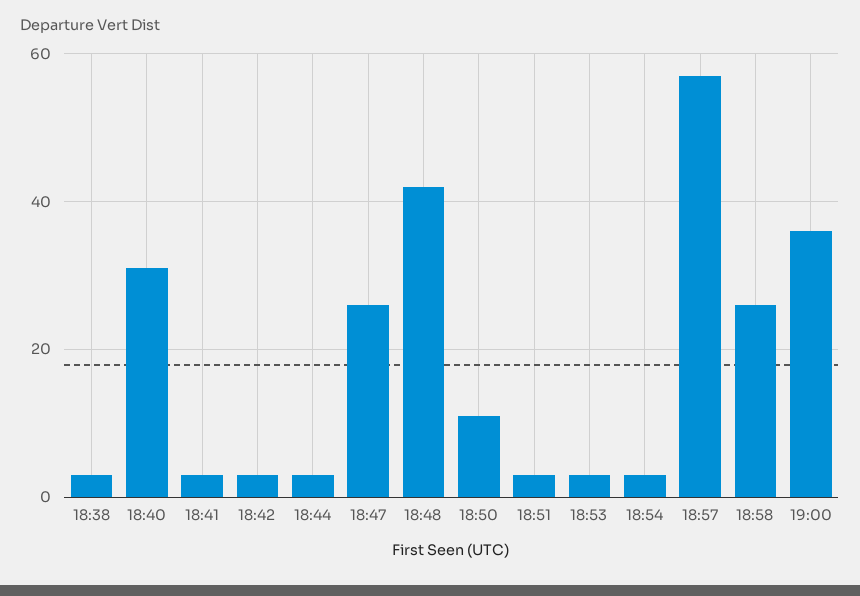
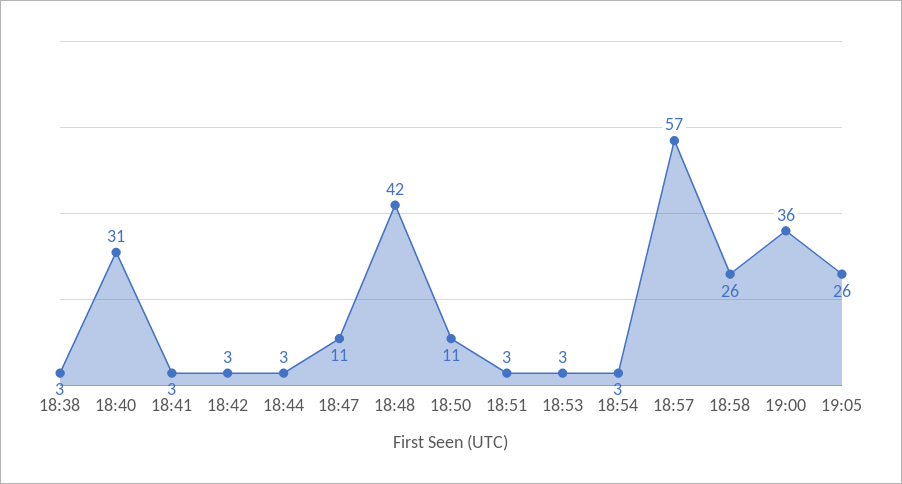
18:47: 25 -> 11
19:05: none -> 26

